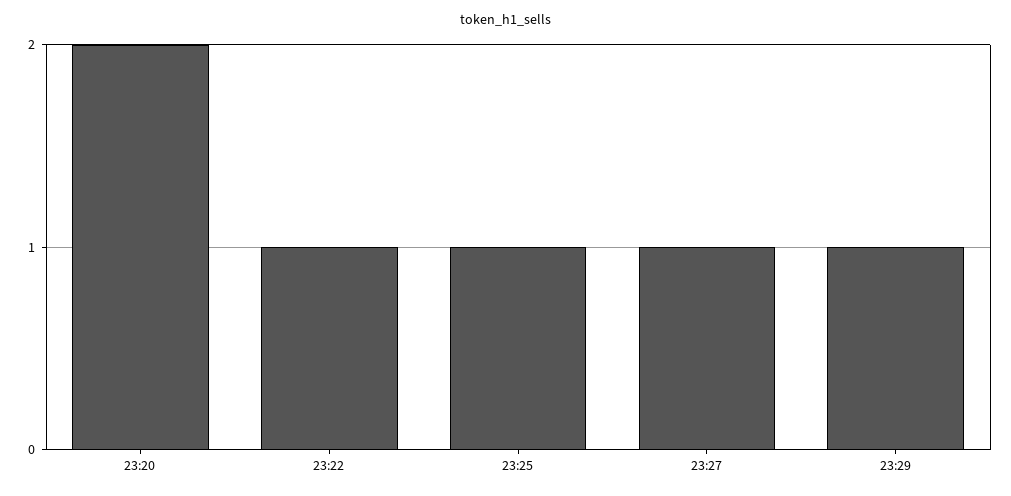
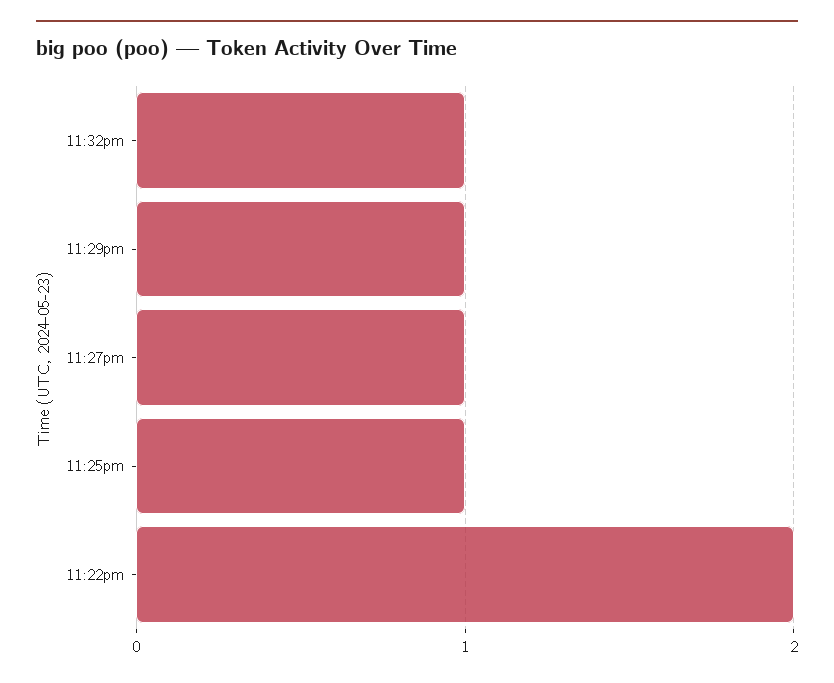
23:20: 2 -> none
23:22: 1 -> 2
11:32pm: none -> 1

